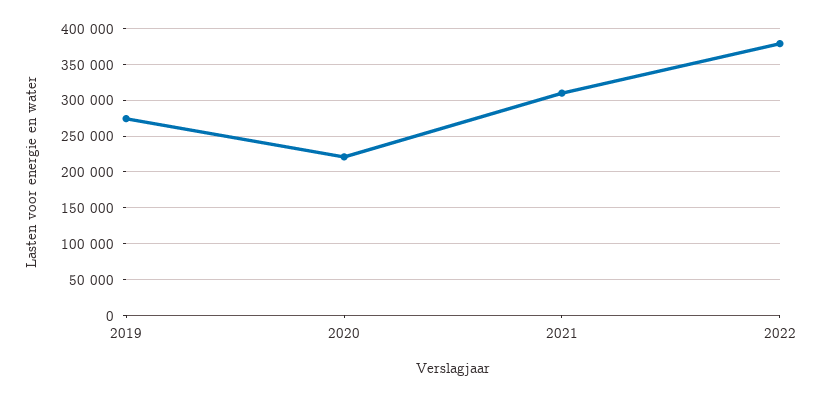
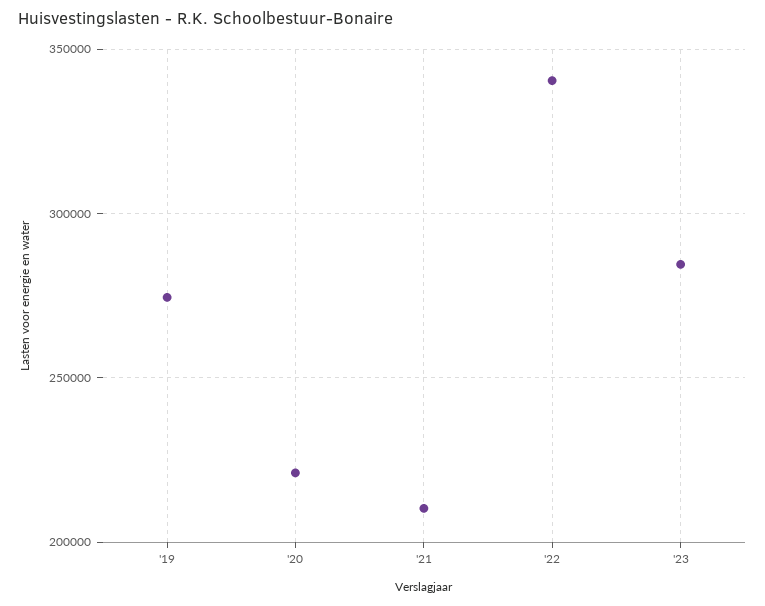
2021: 310000 -> 210000
2022: 380000 -> 340000
'23: none -> 285000

